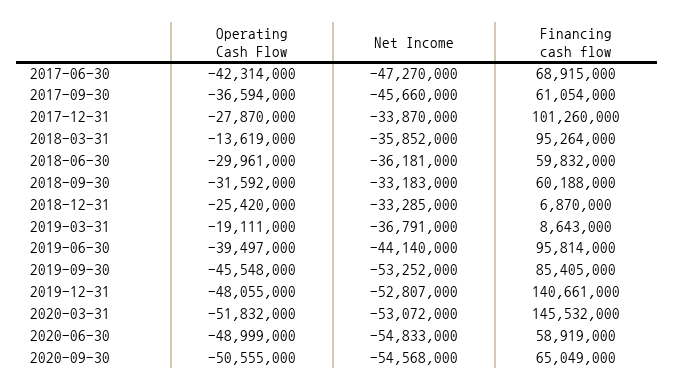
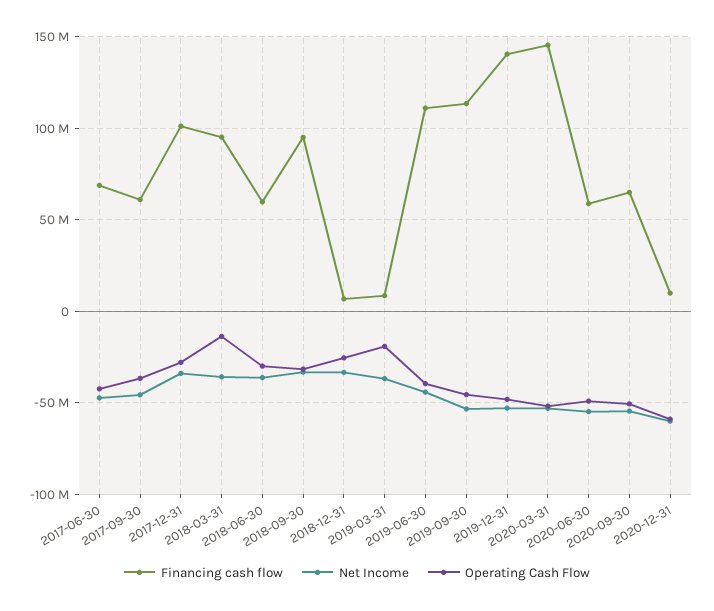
Financing cash flow, 2018-09-30: 60188000 -> 95000000
Financing cash flow, 2019-06-30: 95814000 -> 110000000
Financing cash flow, 2019-09-30: 85405000 -> 115000000
Financing cash flow, 2020-12-31: none -> 10000000
Net Income, 2020-12-31: none -> -60000000
Operating Cash Flow, 2020-12-31: none -> -60000000

